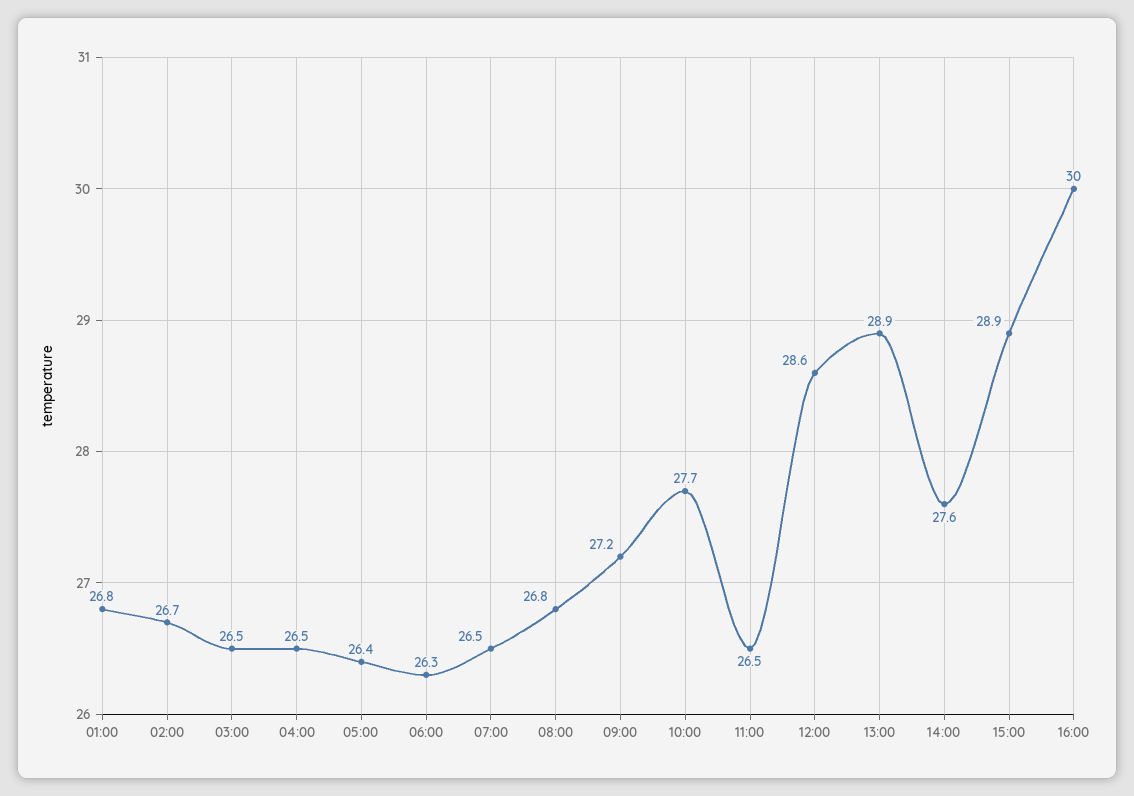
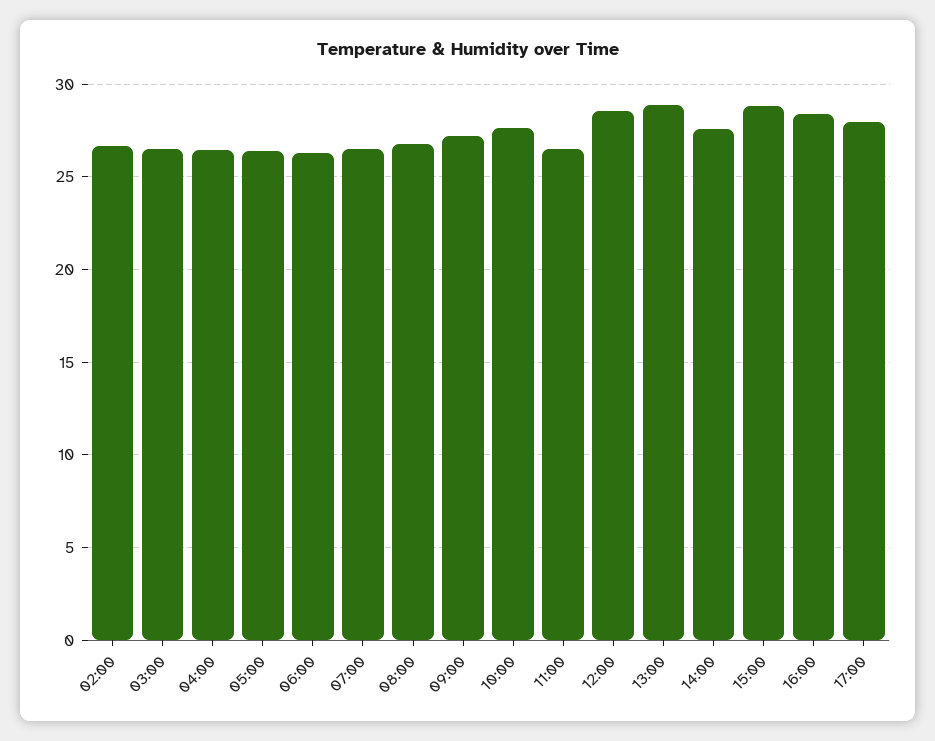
01:00: 26.8 -> none
16:00: 30 -> 28.5
17:00: none -> 28

